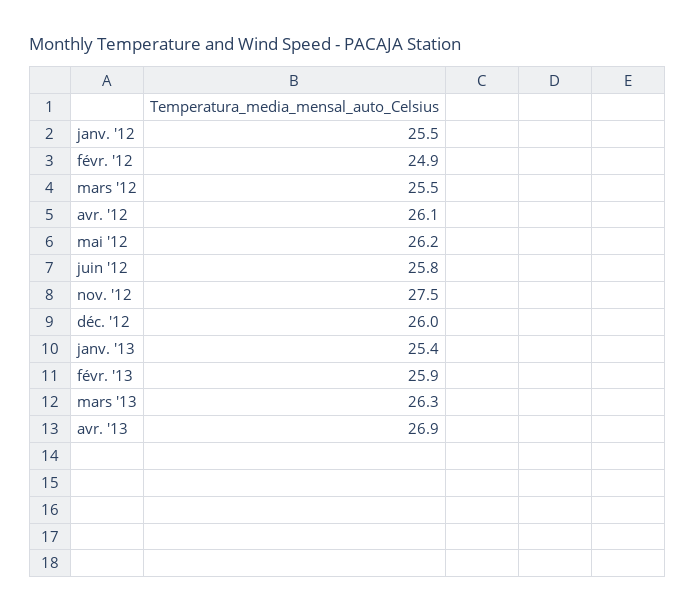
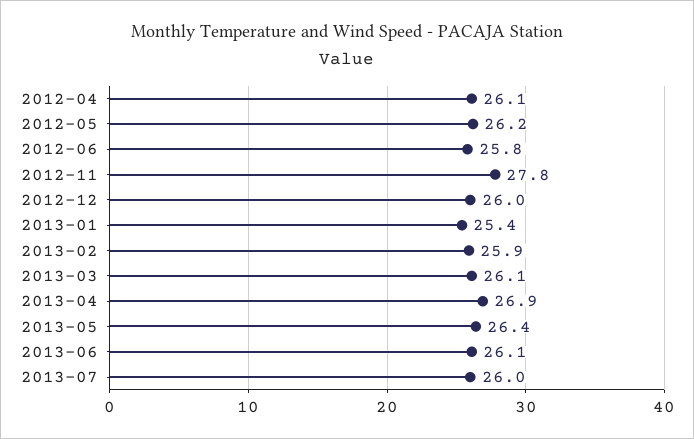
janv. '12: 25.5 -> none
févr. '12: 24.9 -> none
mars '12: 25.5 -> none
nov. '12: 27.5 -> 27.8
mars '13: 26.3 -> 26.1
2013-05: none -> 26.4
2013-06: none -> 26.1
2013-07: none -> 26

